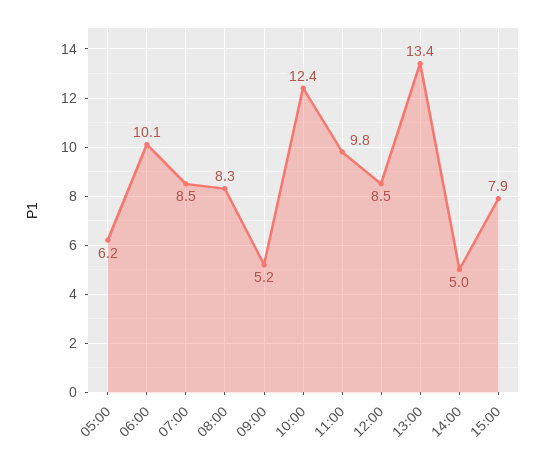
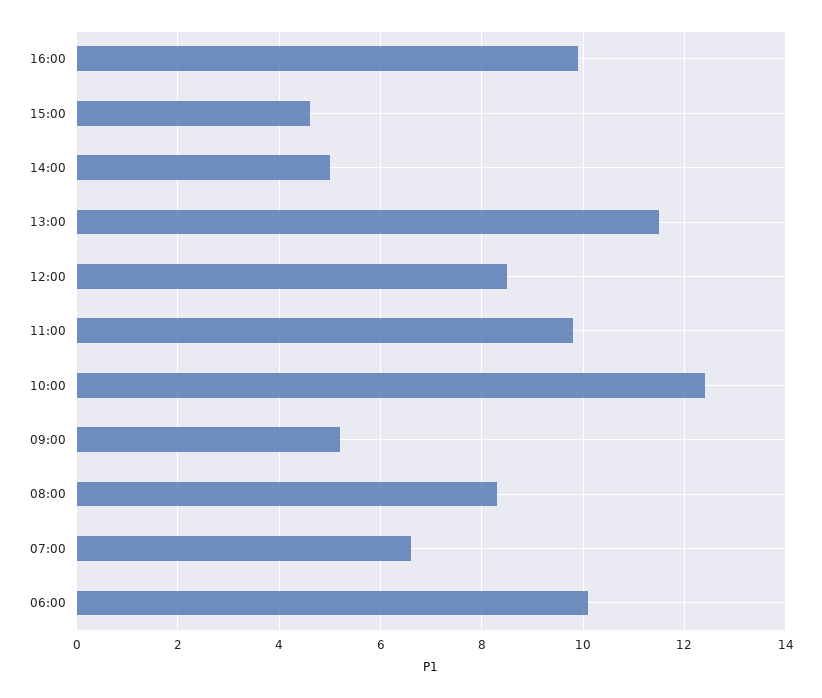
05:00: 6.2 -> none
07:00: 8.5 -> 6.5
13:00: 13.4 -> 11.5
15:00: 7.9 -> 4.5
16:00: none -> 10

